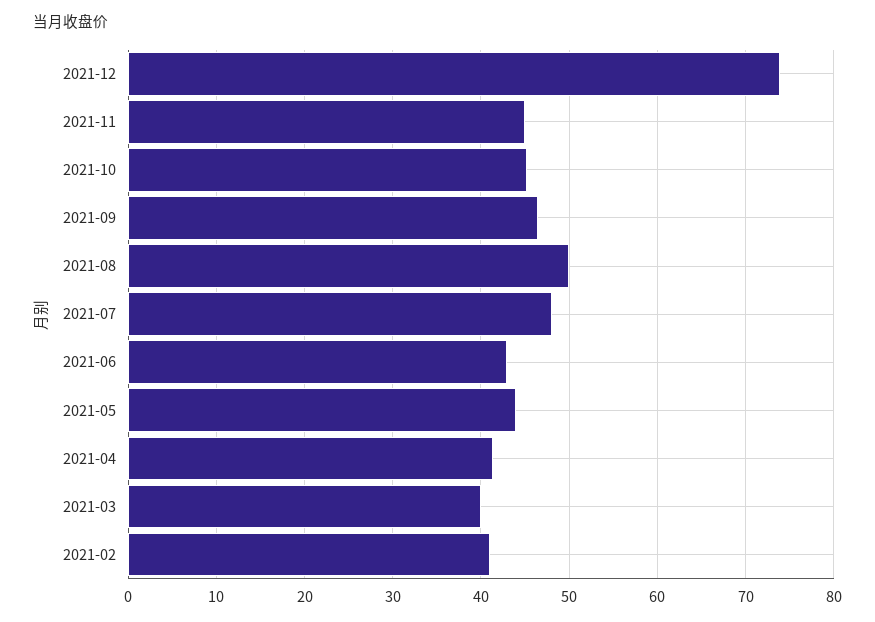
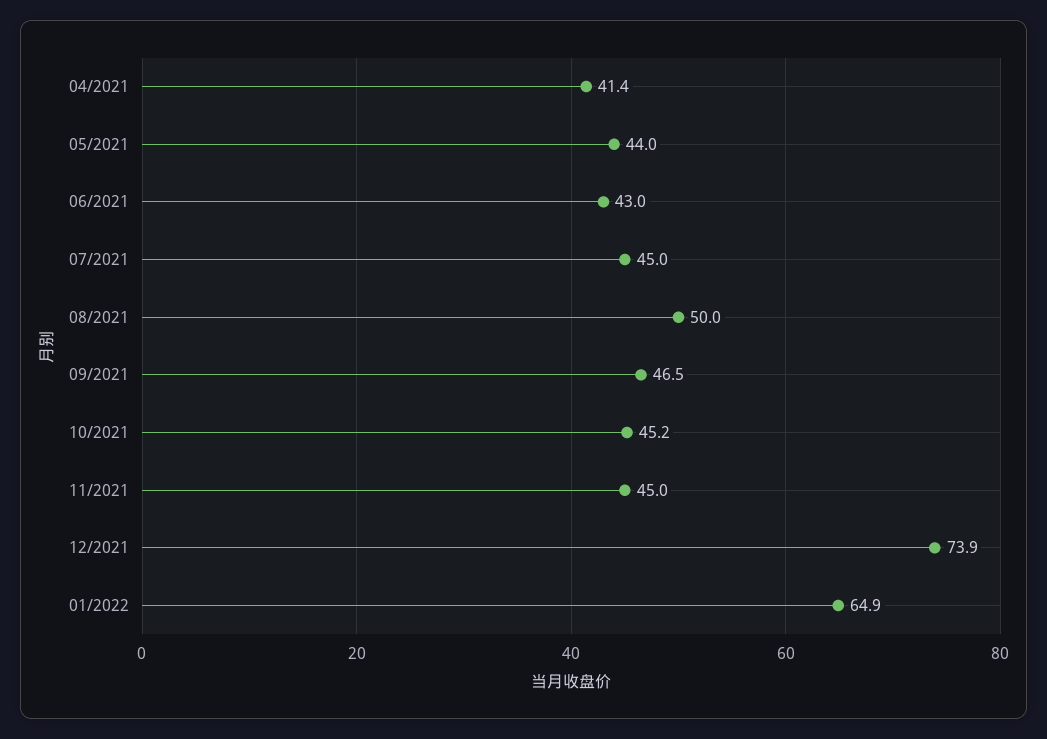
2021-07: 48 -> 45
2021-03: 40 -> none
2021-02: 41 -> none
01/2022: none -> 64.9

